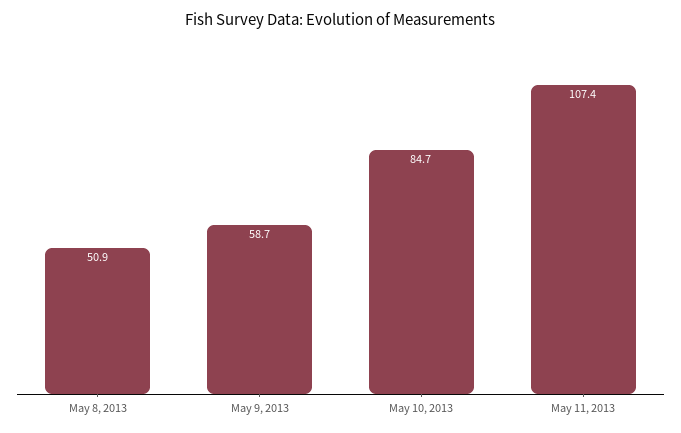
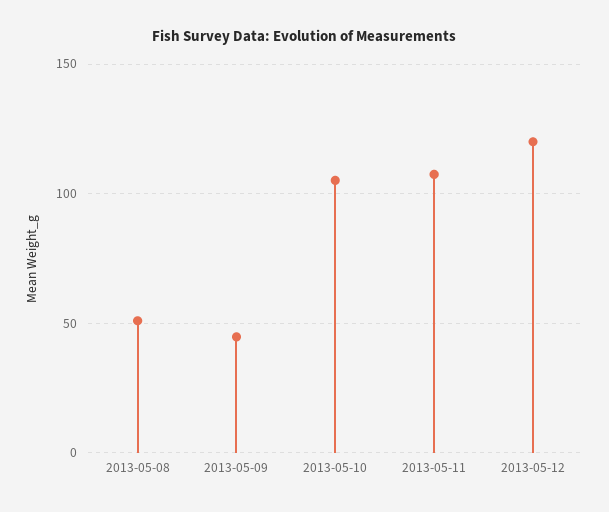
May 9, 2013: 58.7 -> 45
May 10, 2013: 84.7 -> 105
2013-05-12: none -> 120

